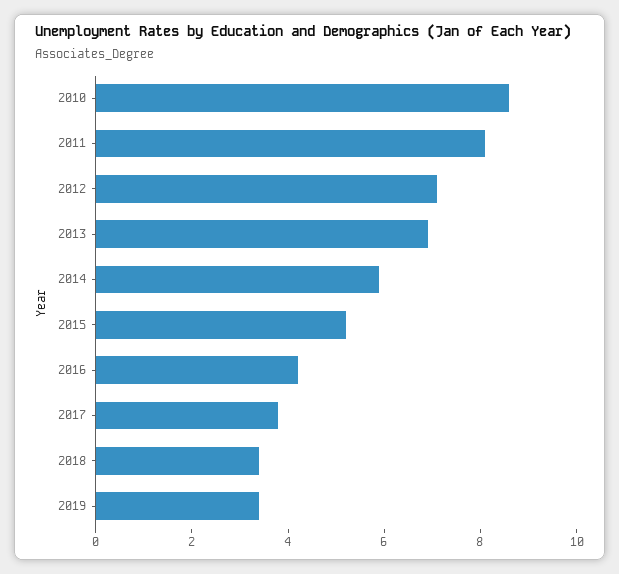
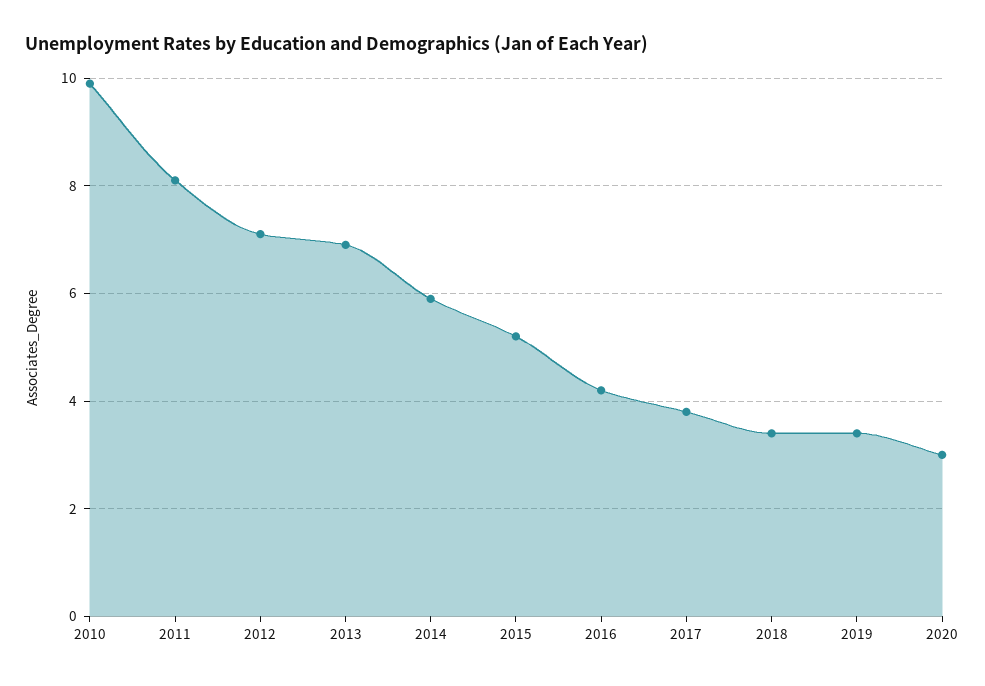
2010: 8.5 -> 10
2020: none -> 3

